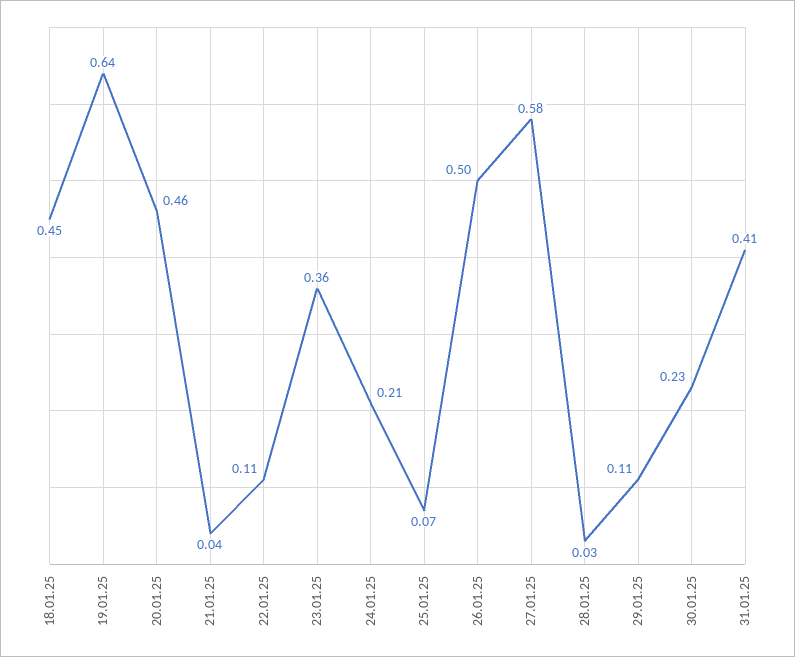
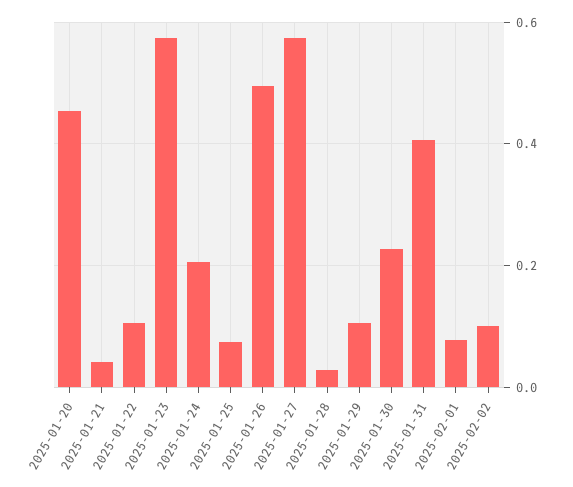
18.01.25: 0.45 -> none
19.01.25: 0.64 -> none
23.01.25: 0.36 -> 0.58
2025-02-01: none -> 0.08
2025-02-02: none -> 0.1

